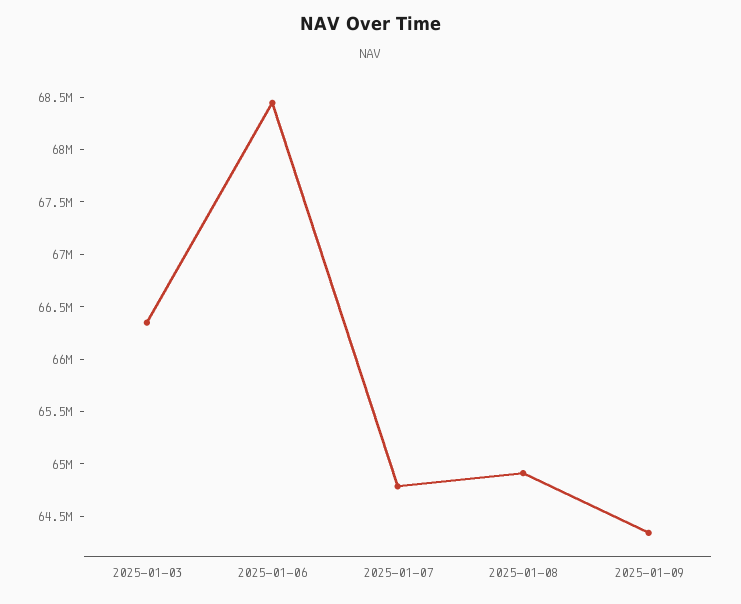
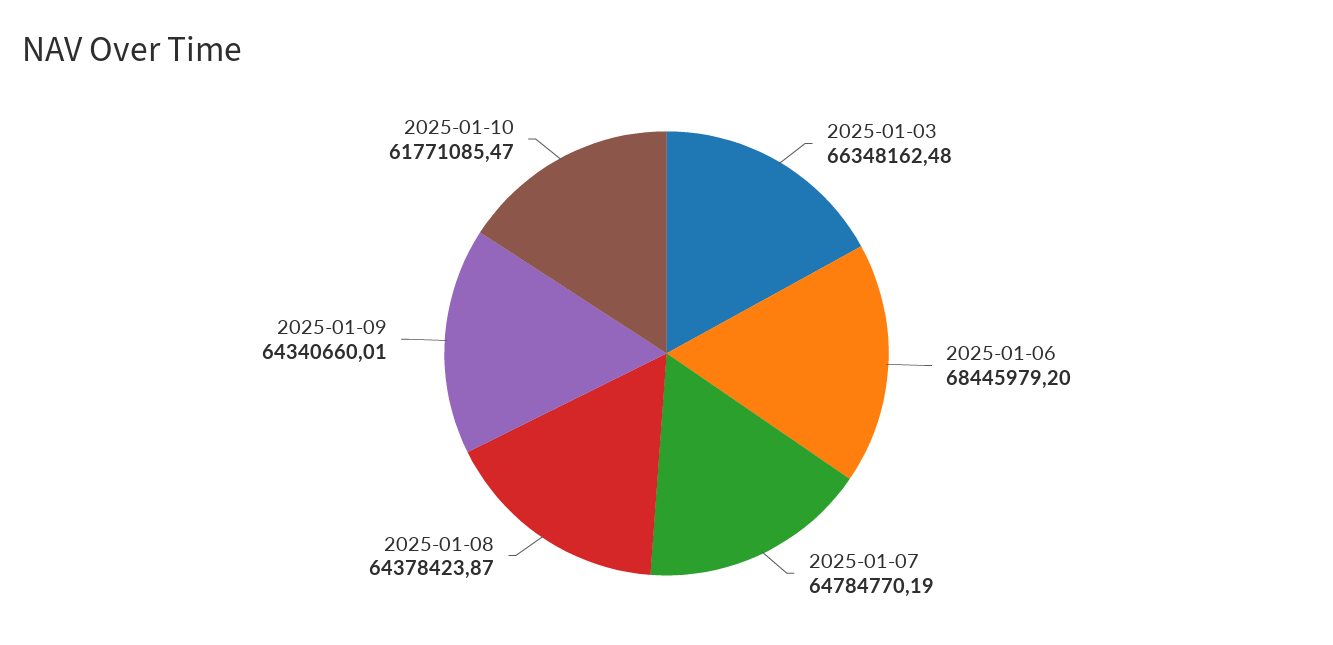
2025-01-08: 64900000 -> 64378423.87
2025-01-10: none -> 61771085.47

